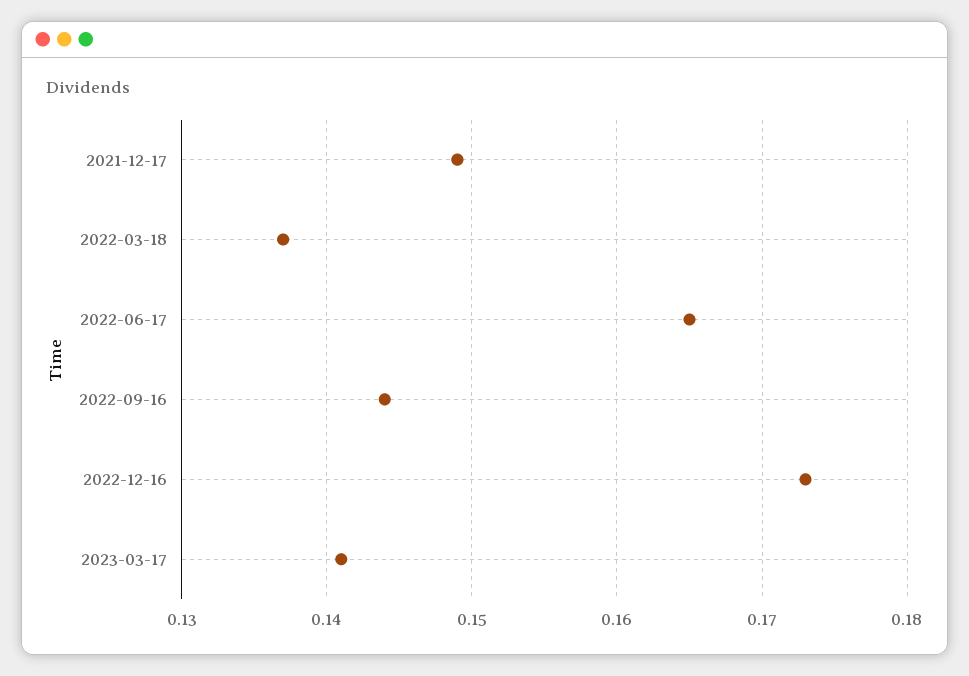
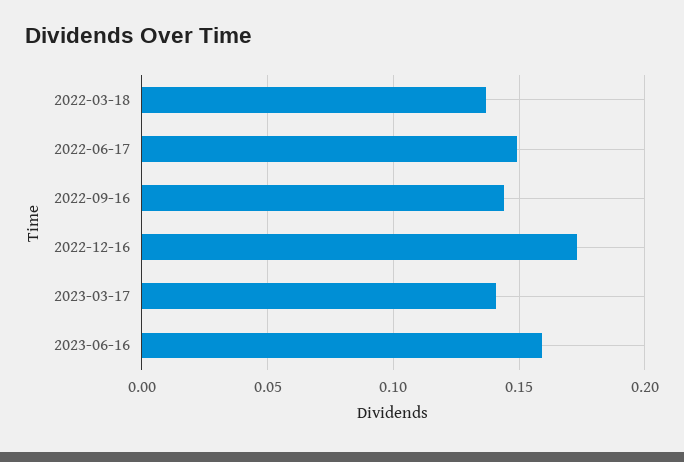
2021-12-17: 0.149 -> none
2022-06-17: 0.165 -> 0.15
2023-06-16: none -> 0.16

